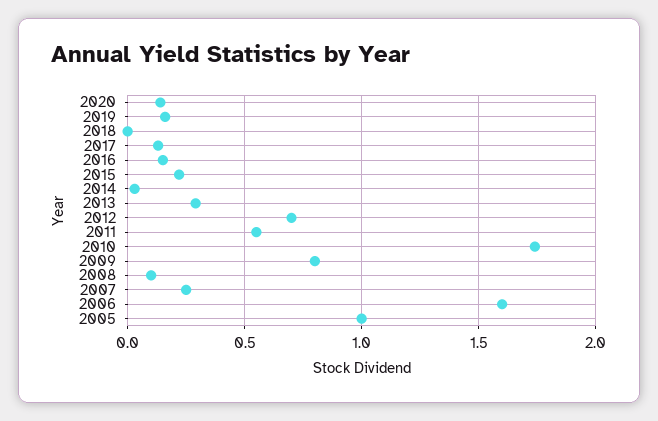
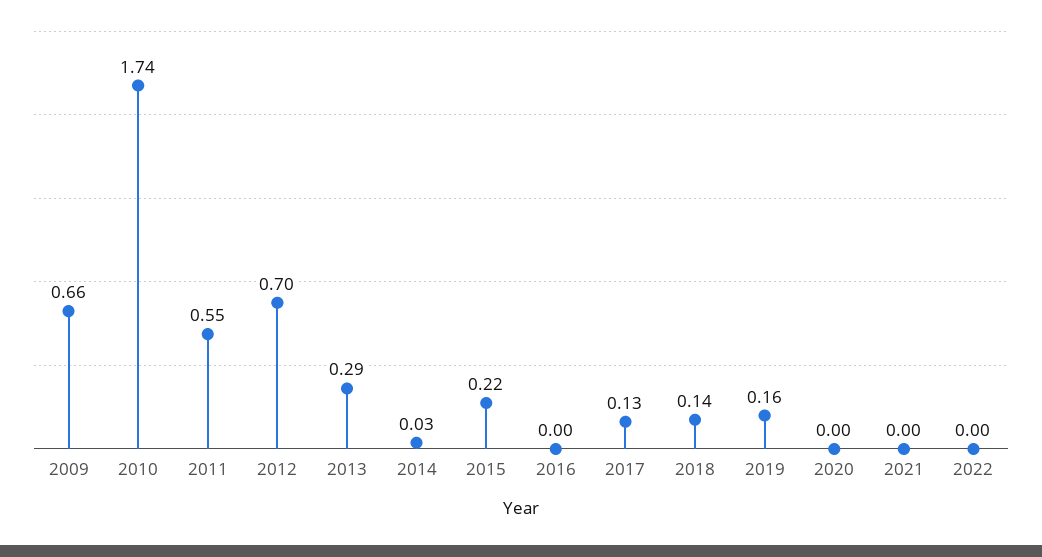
2020: 0.15 -> 0
2018: 0 -> 0.14
2016: 0.15 -> 0
2009: 0.8 -> 0.66
2008: 0.1 -> none
2007: 0.25 -> none
2006: 1.6 -> none
2005: 1 -> none
2021: none -> 0
2022: none -> 0

